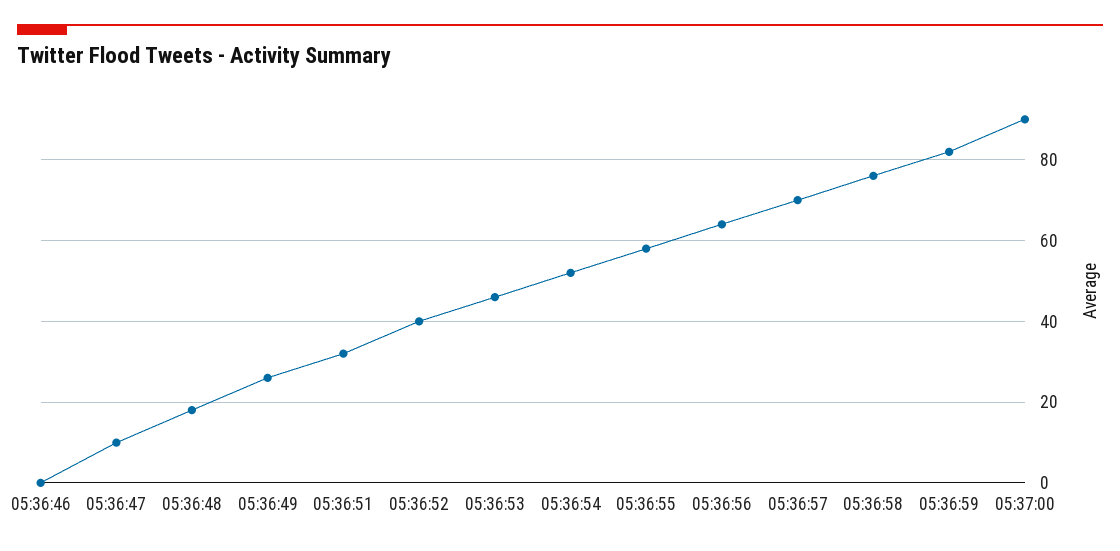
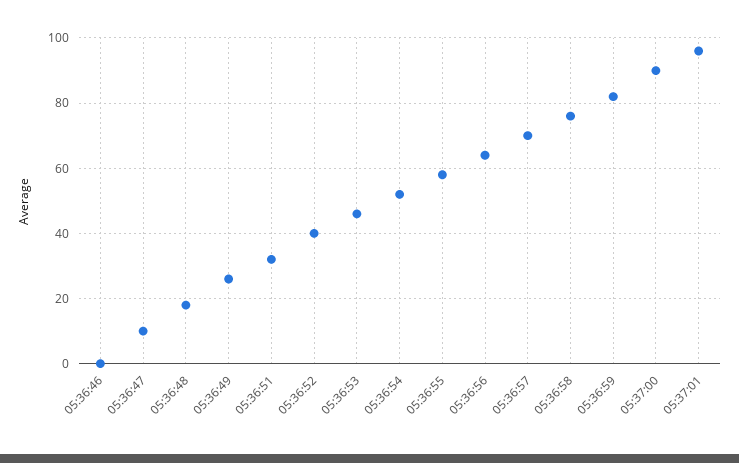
05:37:01: none -> 95

